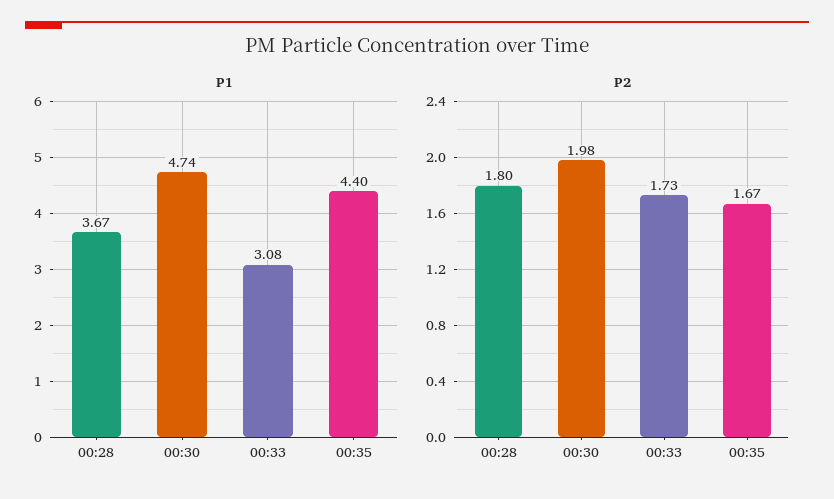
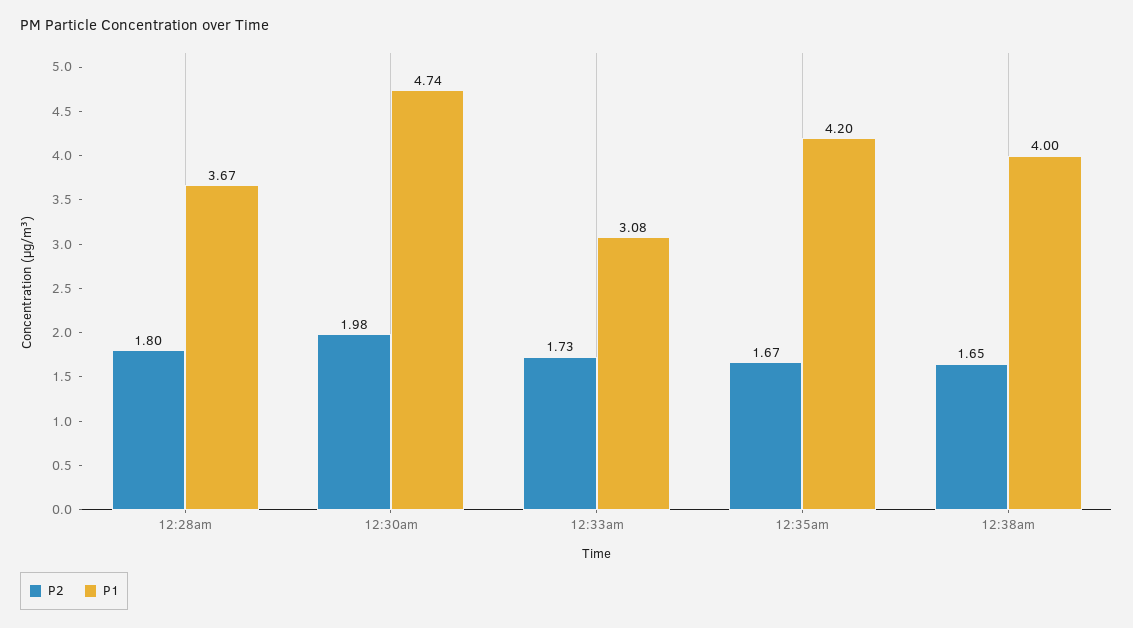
P1, 00:35: 4.4 -> 4.2
P2, 12:38am: none -> 1.65
P1, 12:38am: none -> 4

